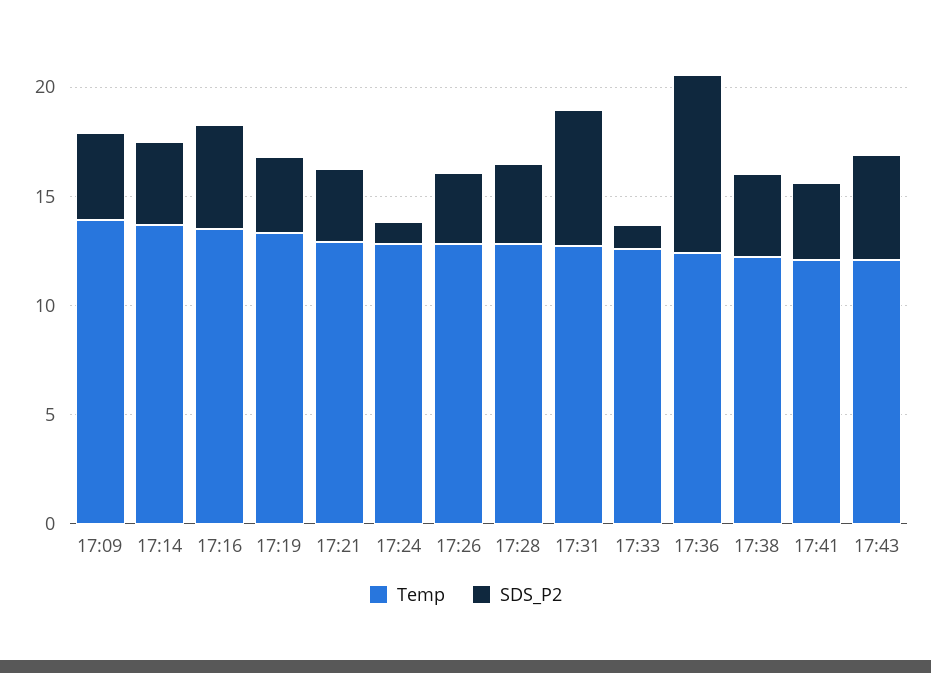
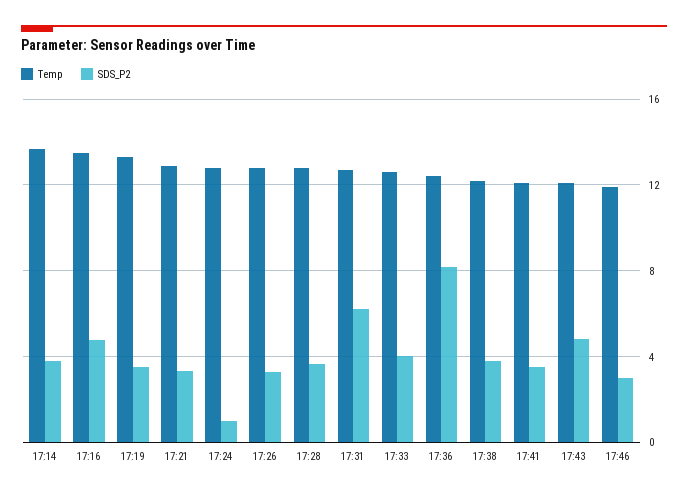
Temp, 17:09: 14 -> none
SDS_P2, 17:09: 4 -> none
SDS_P2, 17:33: 1 -> 4
Temp, 17:46: none -> 12
SDS_P2, 17:46: none -> 3

